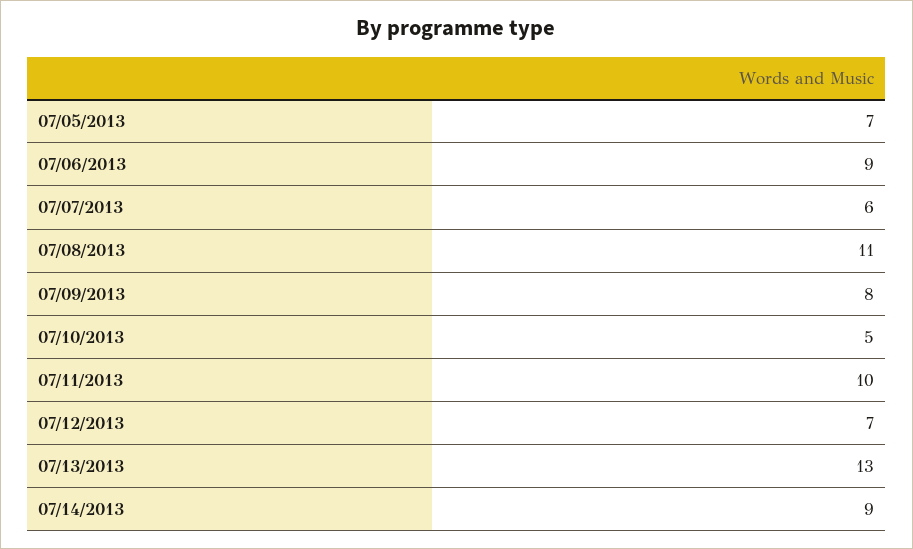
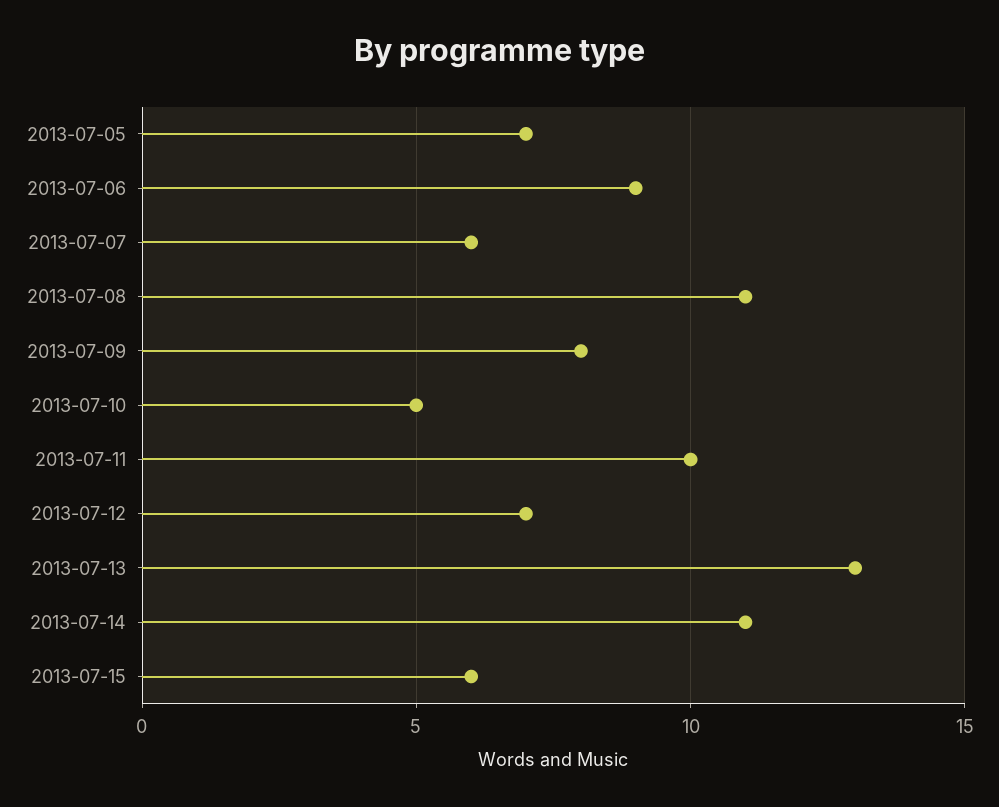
07/14/2013: 9 -> 11
2013-07-15: none -> 6

